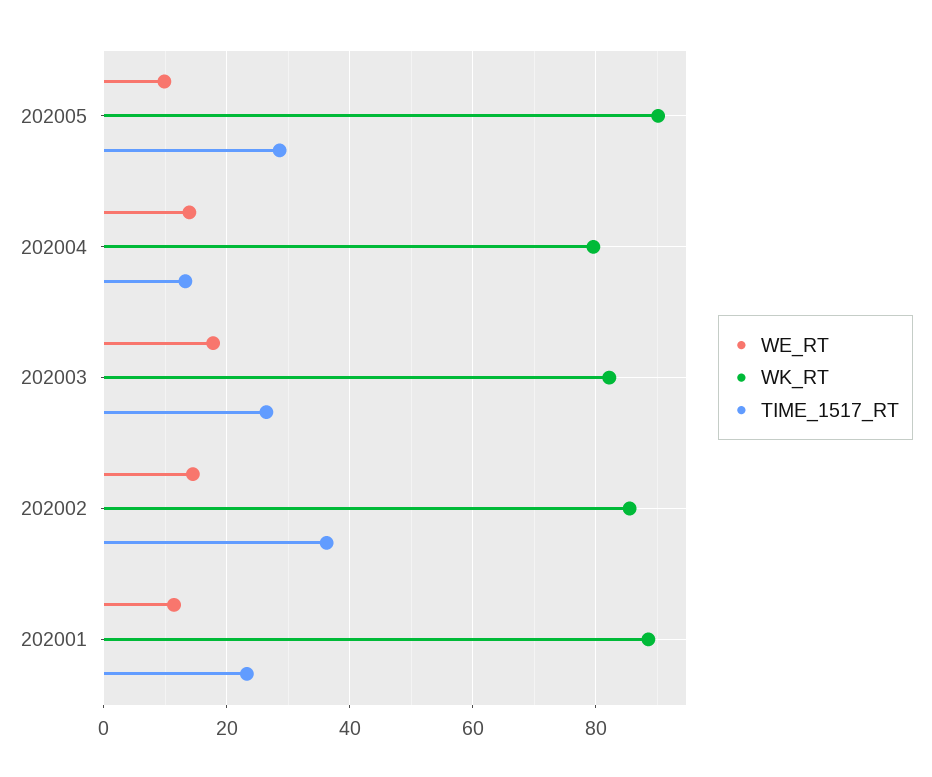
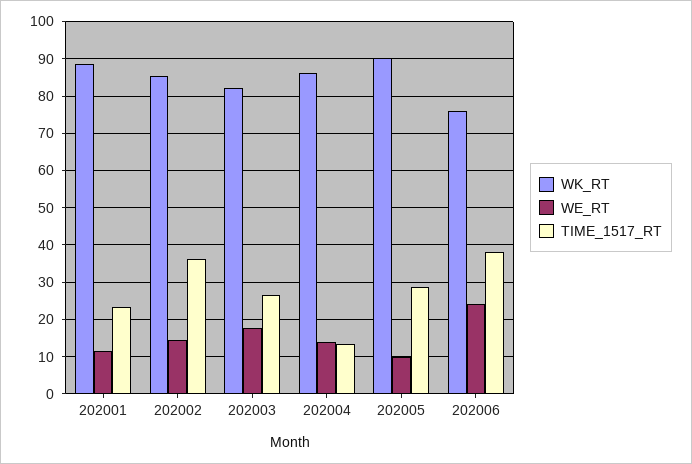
WK_RT, 202004: 80 -> 86
WK_RT, 202006: none -> 76
WE_RT, 202006: none -> 24
TIME_1517_RT, 202006: none -> 38

